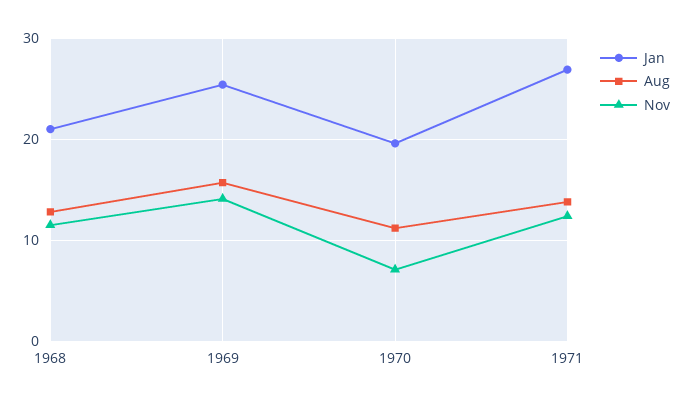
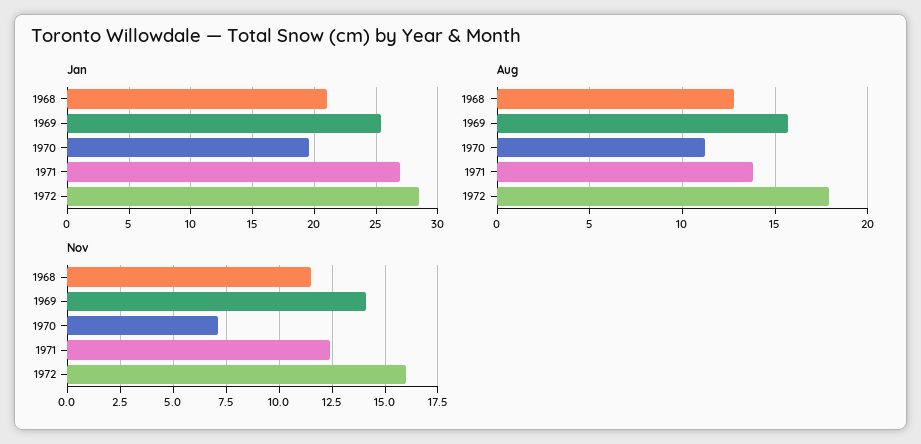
Jan, 1972: none -> 28.5
Aug, 1972: none -> 18
Nov, 1972: none -> 16

